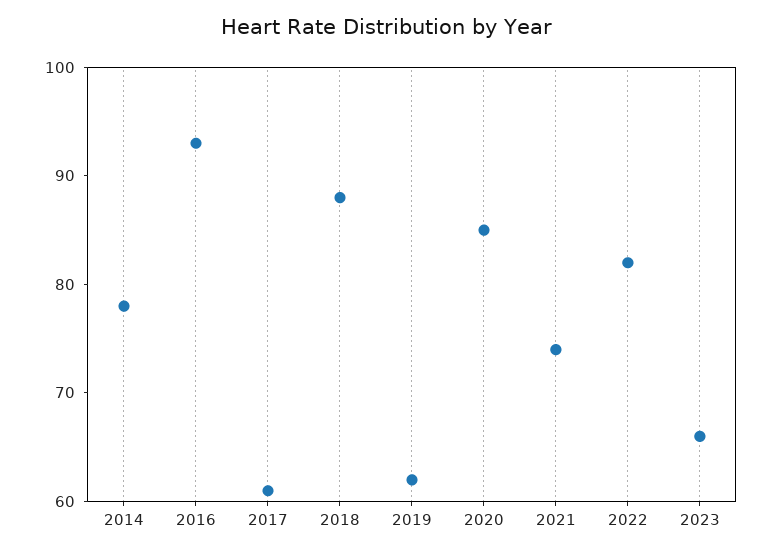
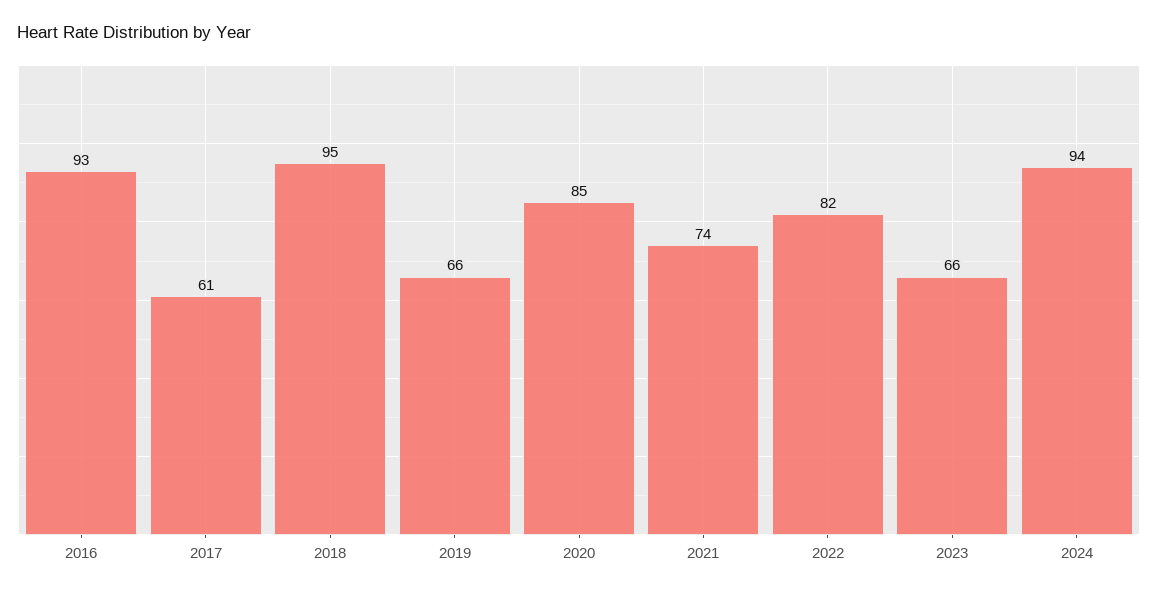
2014: 78 -> none
2018: 88 -> 95
2019: 62 -> 66
2024: none -> 94

